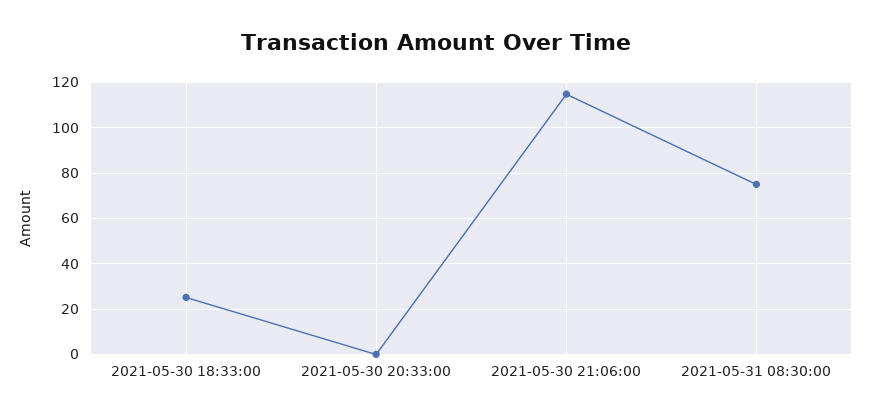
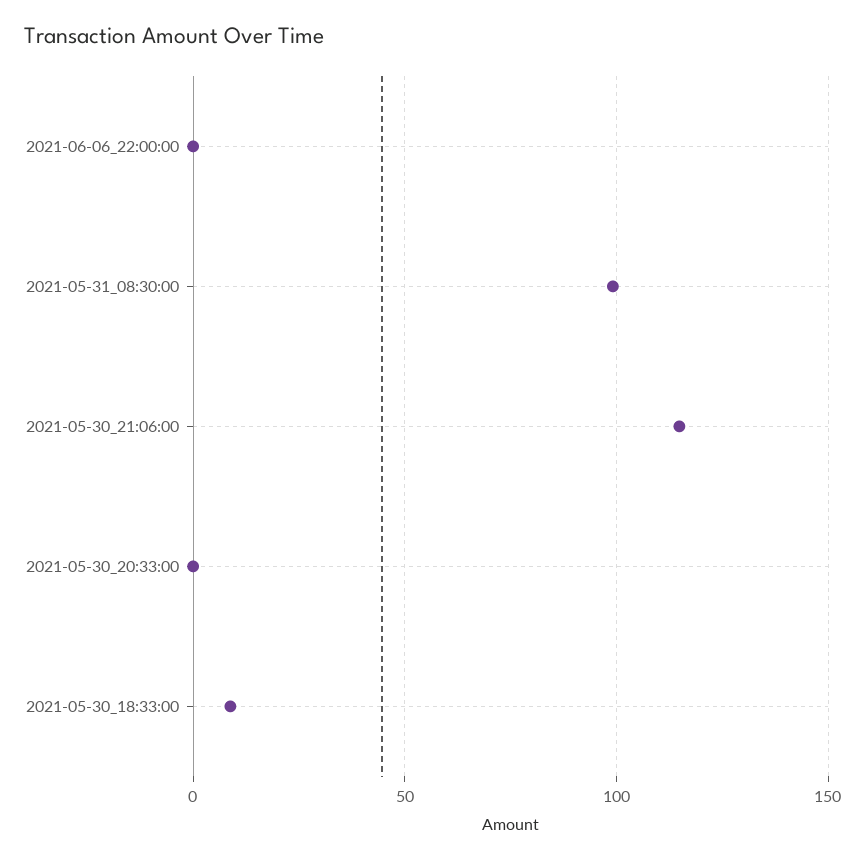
2021-05-30 18:33:00: 25 -> 10
2021-05-31 08:30:00: 75 -> 100
2021-06-06_22:00:00: none -> 0

